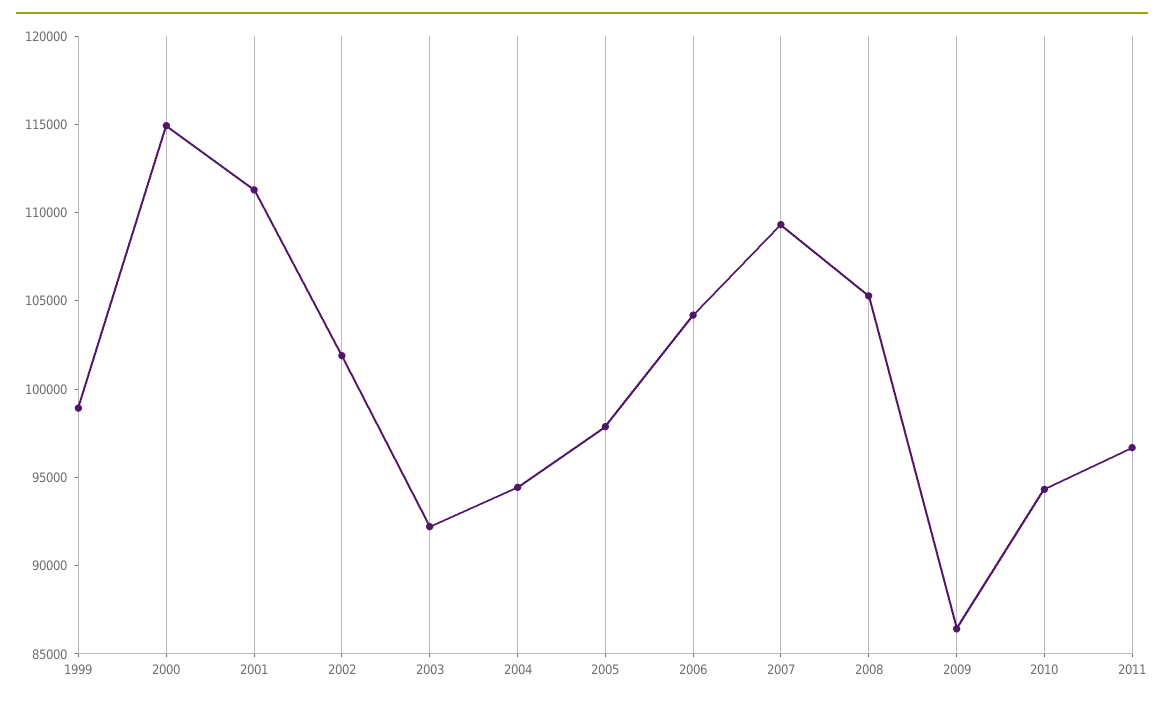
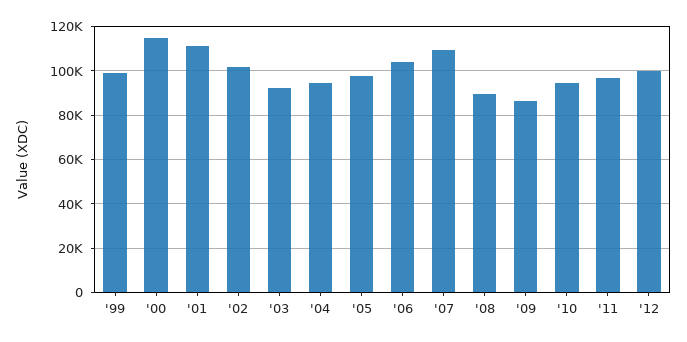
2008: 105000 -> 90000
'12: none -> 100000

